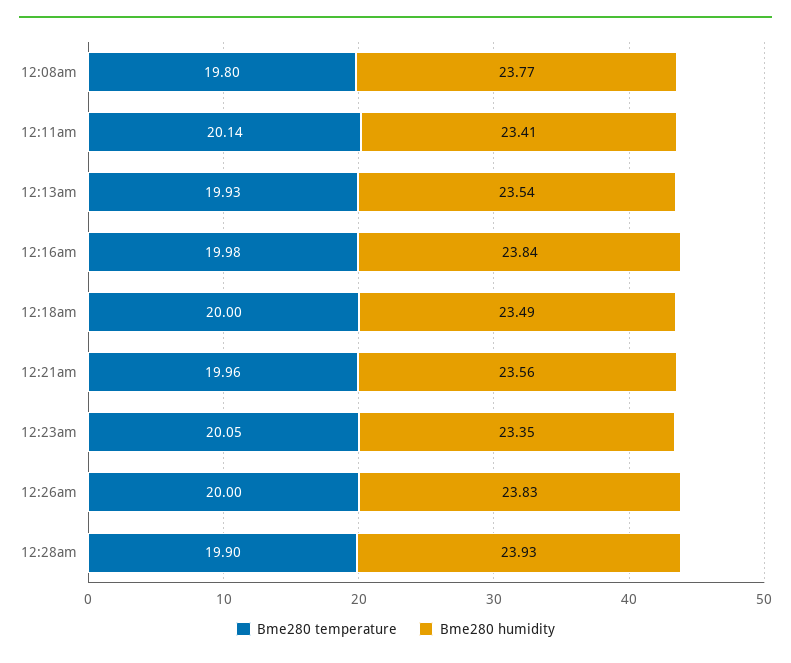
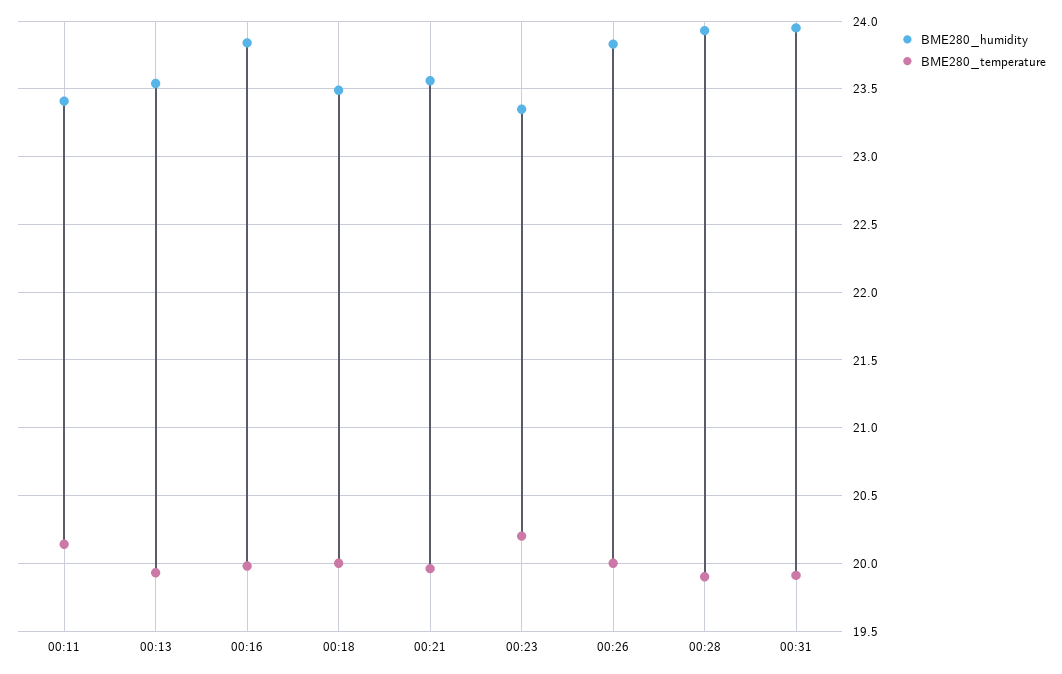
Bme280 temperature, 12:08am: 19.8 -> none
Bme280 humidity, 12:08am: 23.77 -> none
Bme280 temperature, 12:23am: 20.05 -> 20.2
Bme280 humidity, 00:31: none -> 23.95
Bme280 temperature, 00:31: none -> 19.9

